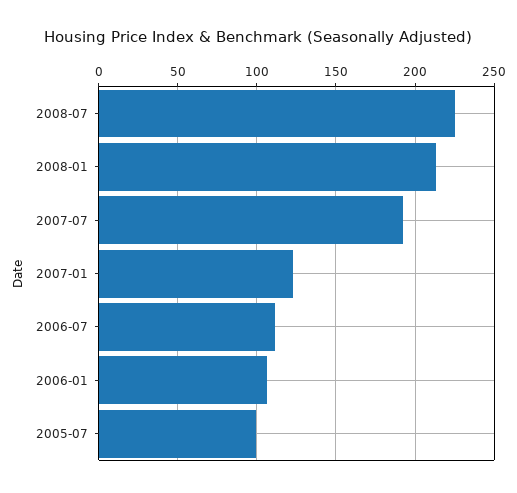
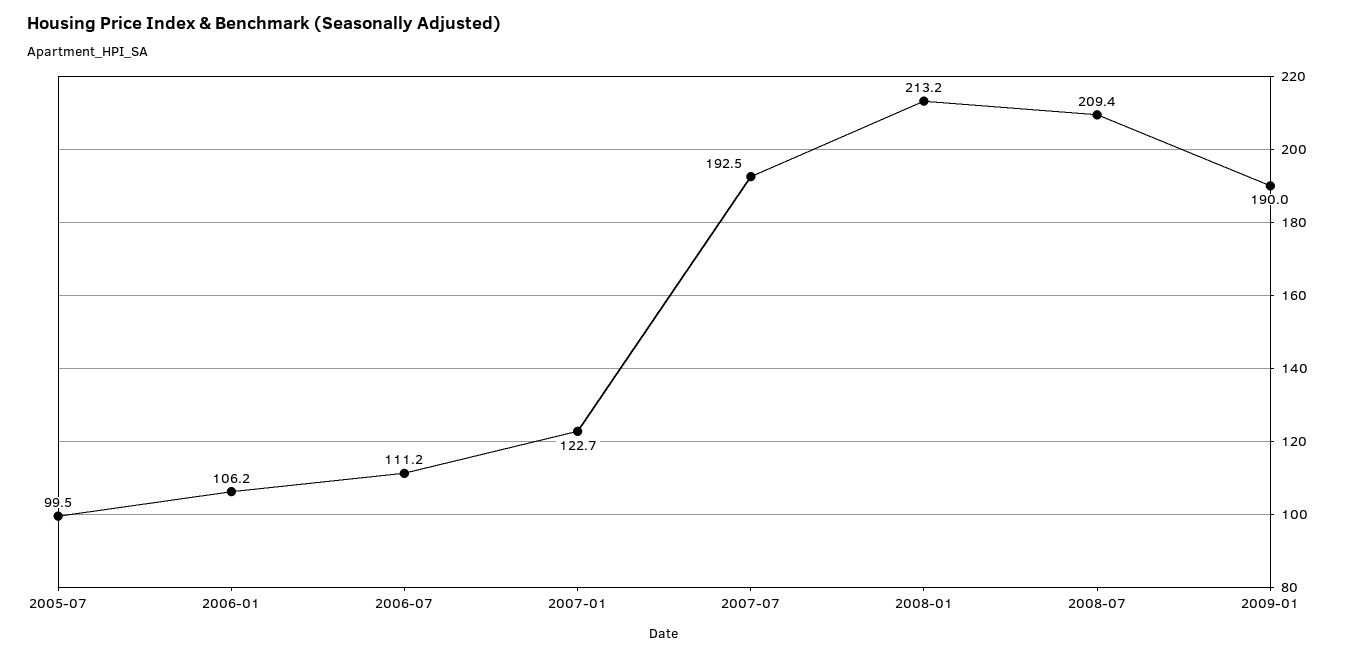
2008-07: 225 -> 209.4
2009-01: none -> 190

